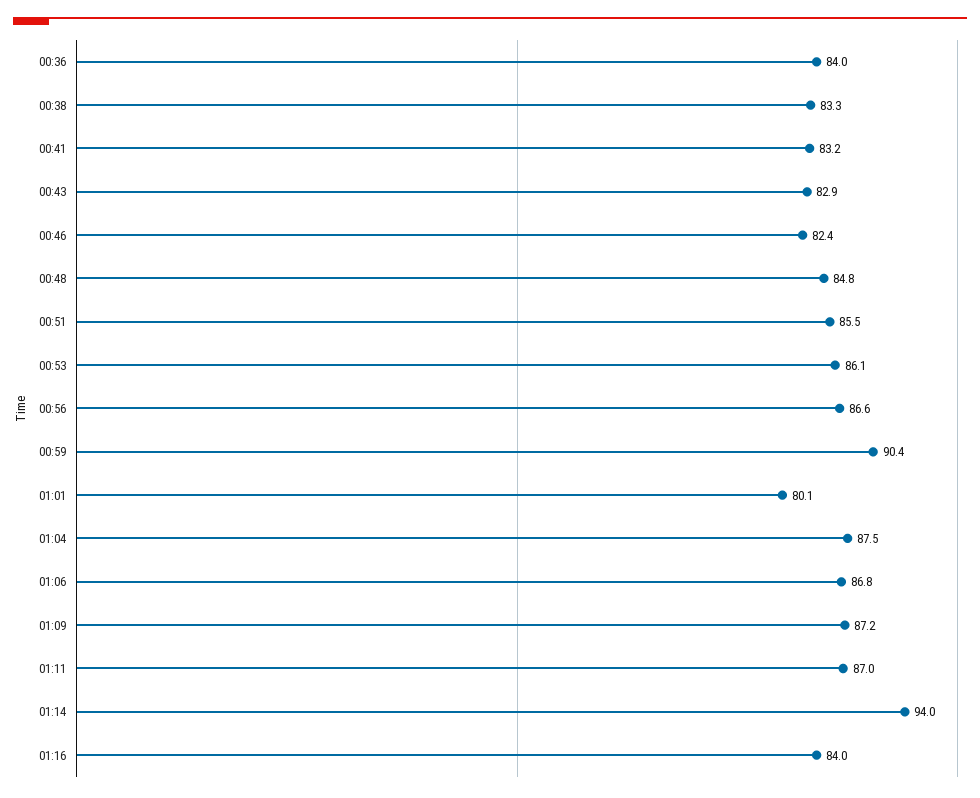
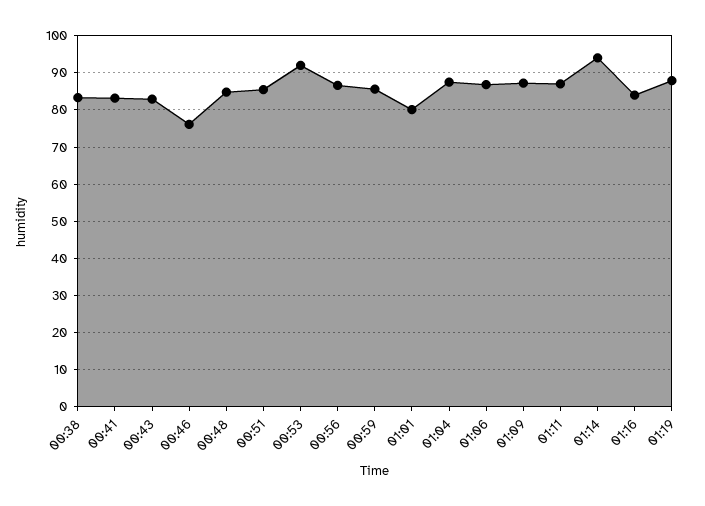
00:36: 84 -> none
00:46: 82.4 -> 76
00:53: 86.1 -> 92
00:59: 90.4 -> 86
01:19: none -> 88

